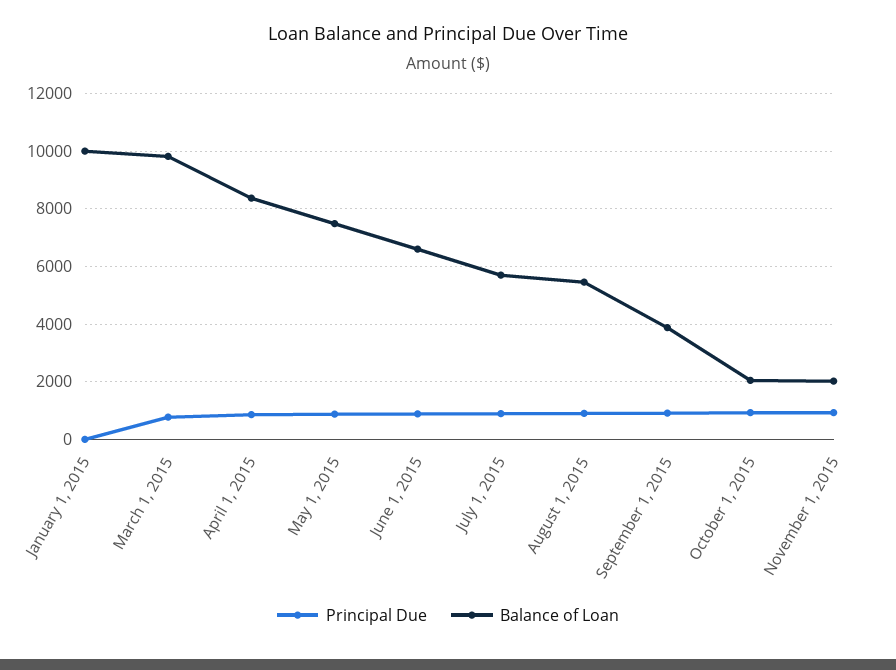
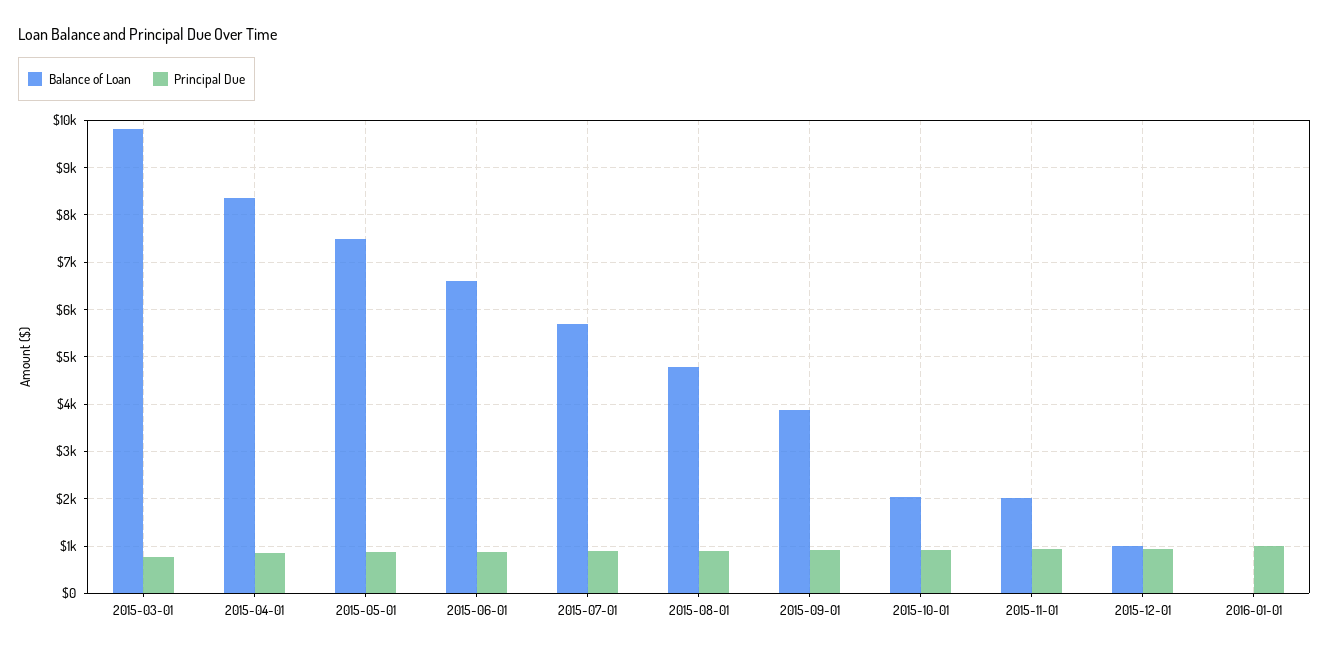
Principal Due, January 1, 2015: 0 -> none
Balance of Loan, January 1, 2015: 10000 -> none
Balance of Loan, August 1, 2015: 5500 -> 4800
Balance of Loan, 2015-12-01: none -> 1000
Principal Due, 2015-12-01: none -> 1000
Balance of Loan, 2016-01-01: none -> 0
Principal Due, 2016-01-01: none -> 1000

